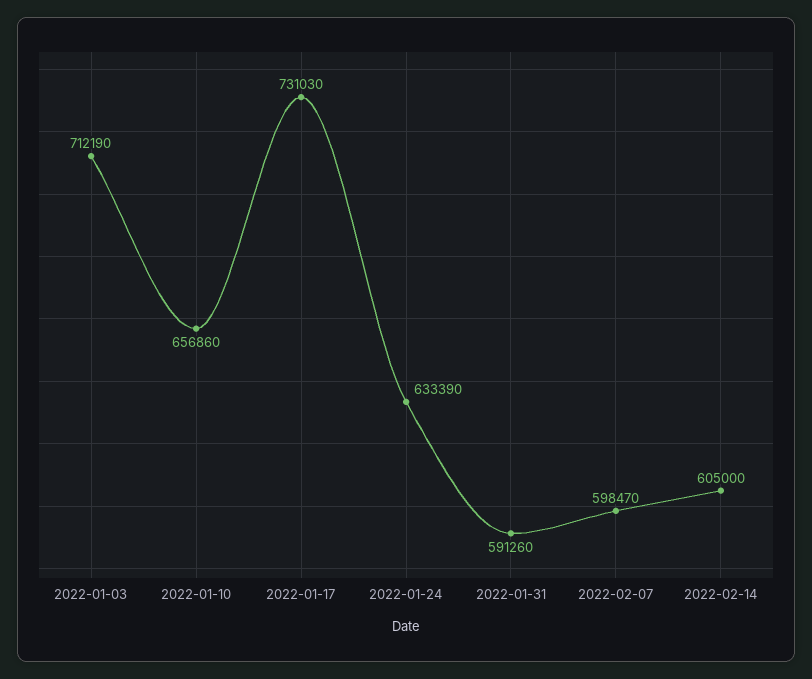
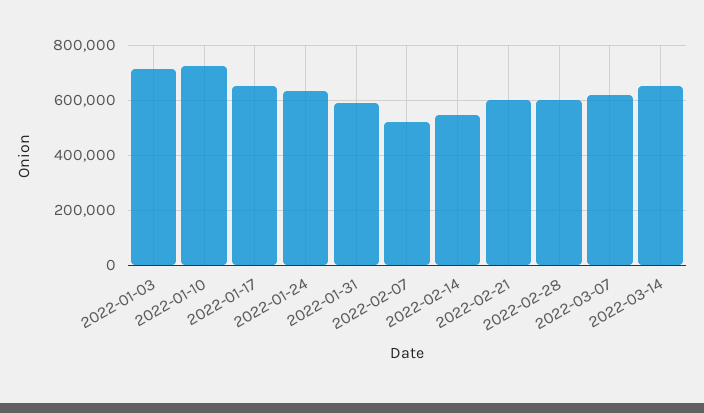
2022-01-10: 656860 -> 725000
2022-01-17: 731030 -> 650000
2022-02-07: 598470 -> 525000
2022-02-14: 605000 -> 550000
2022-02-21: none -> 600000
2022-02-28: none -> 600000
2022-03-07: none -> 625000
2022-03-14: none -> 650000

